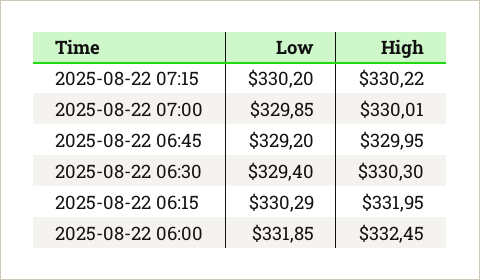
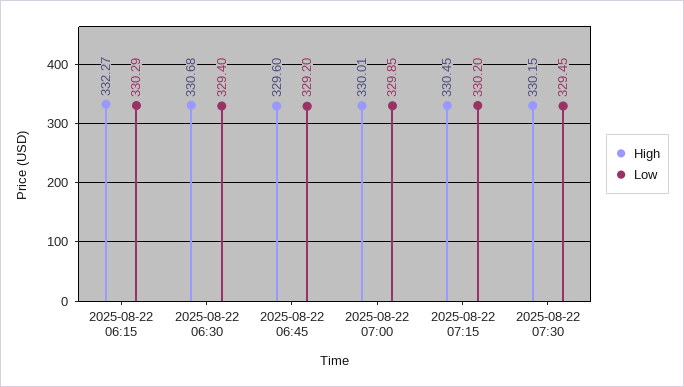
High, 2025-08-22 07:15: 330.22 -> 330.45
High, 2025-08-22 06:45: 329.95 -> 329.6
High, 2025-08-22 06:30: 330.3 -> 330.68
High, 2025-08-22 06:15: 331.95 -> 332.27
Low, 2025-08-22 06:00: 331.85 -> none
High, 2025-08-22 06:00: 332.45 -> none
High, 2025-08-22 07:30: none -> 330.15
Low, 2025-08-22 07:30: none -> 329.45

